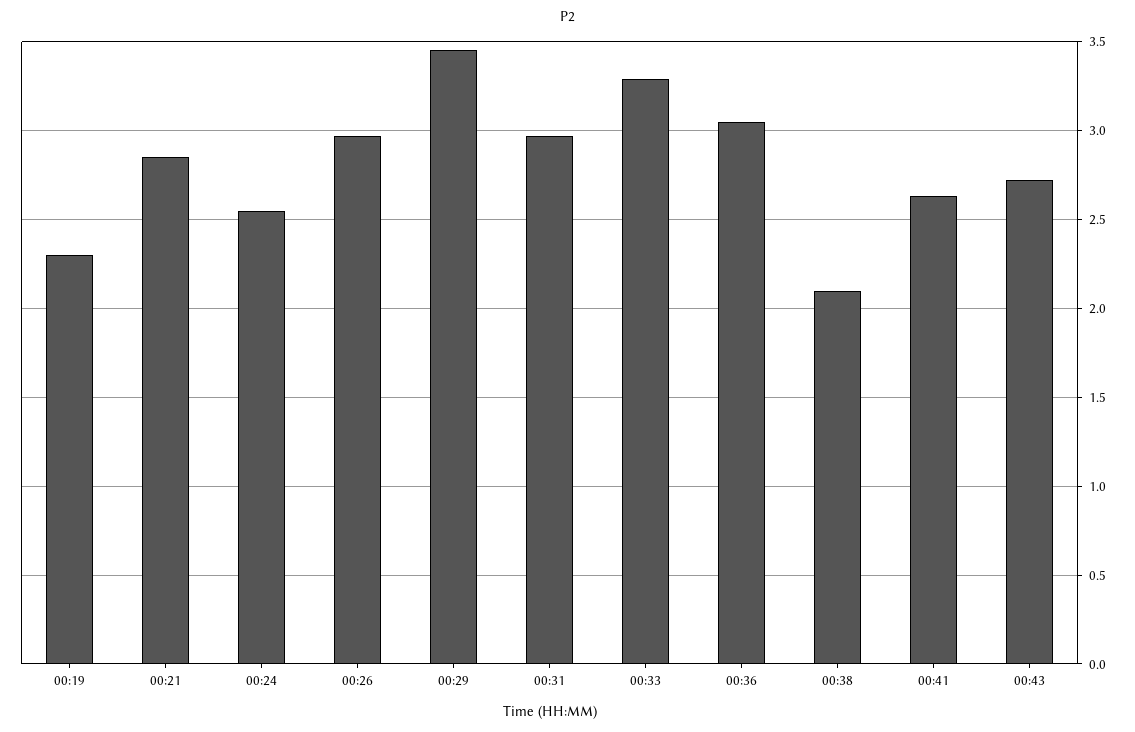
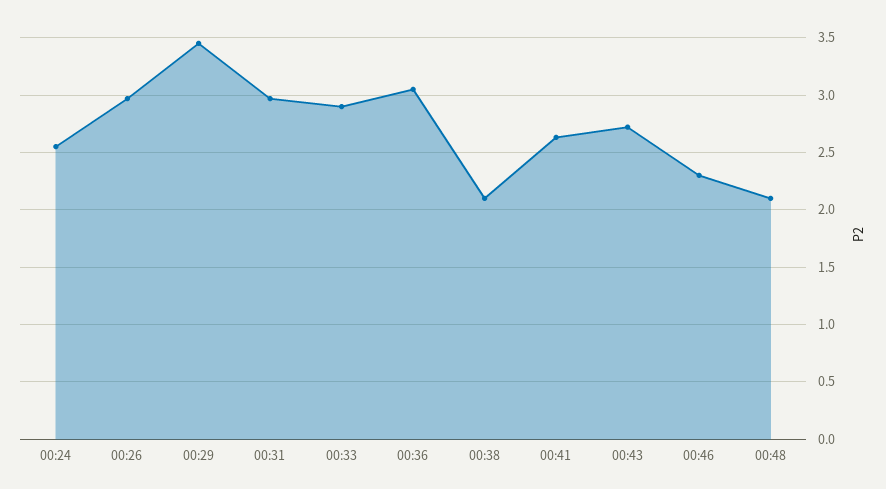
00:19: 2.3 -> none
00:21: 2.85 -> none
00:33: 3.3 -> 2.9
00:46: none -> 2.3
00:48: none -> 2.1

